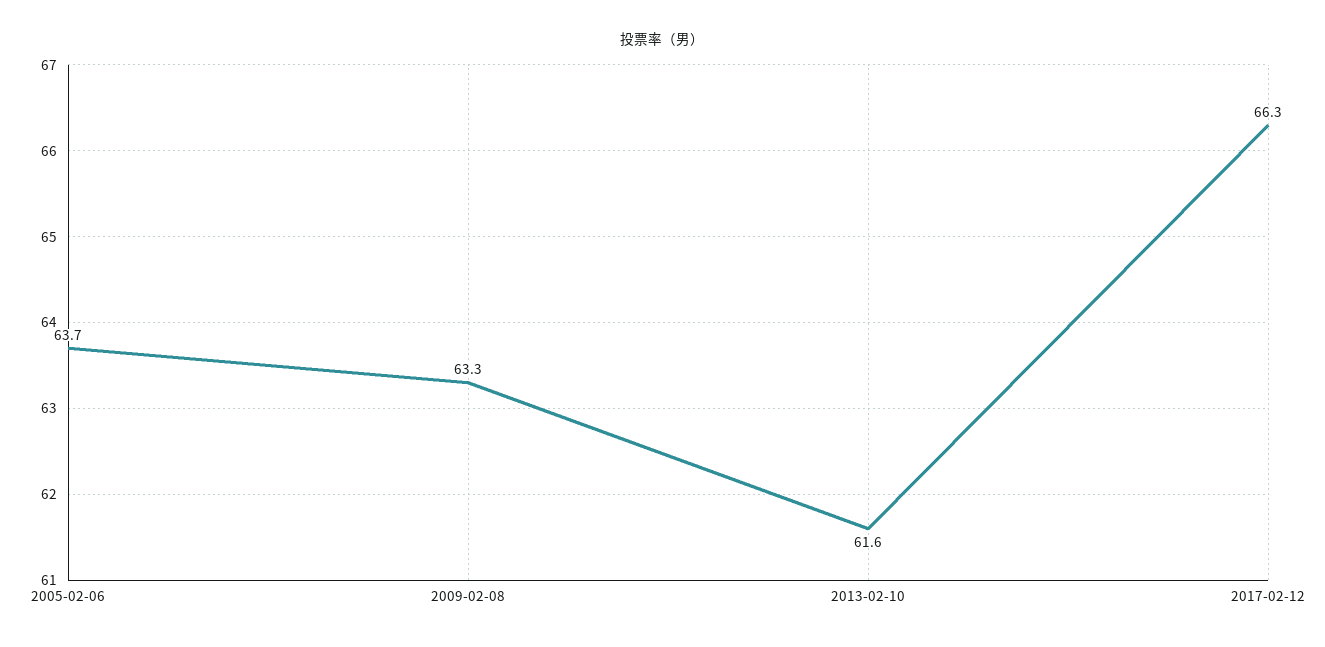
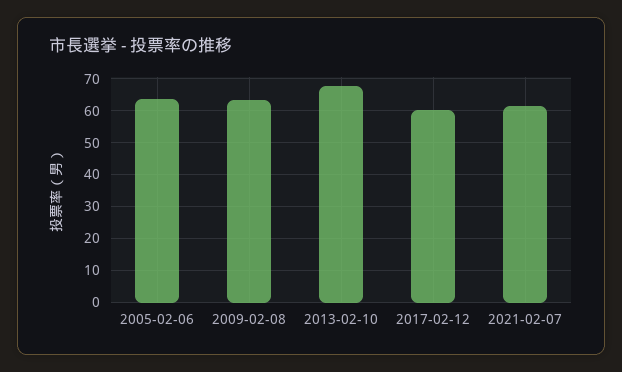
2013-02-10: 61.6 -> 68
2017-02-12: 66.3 -> 60
2021-02-07: none -> 62

